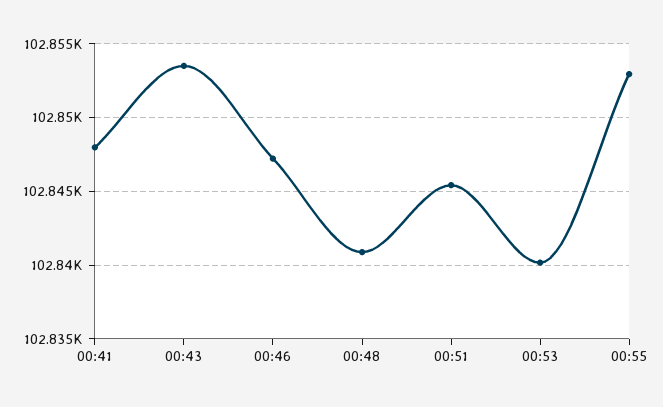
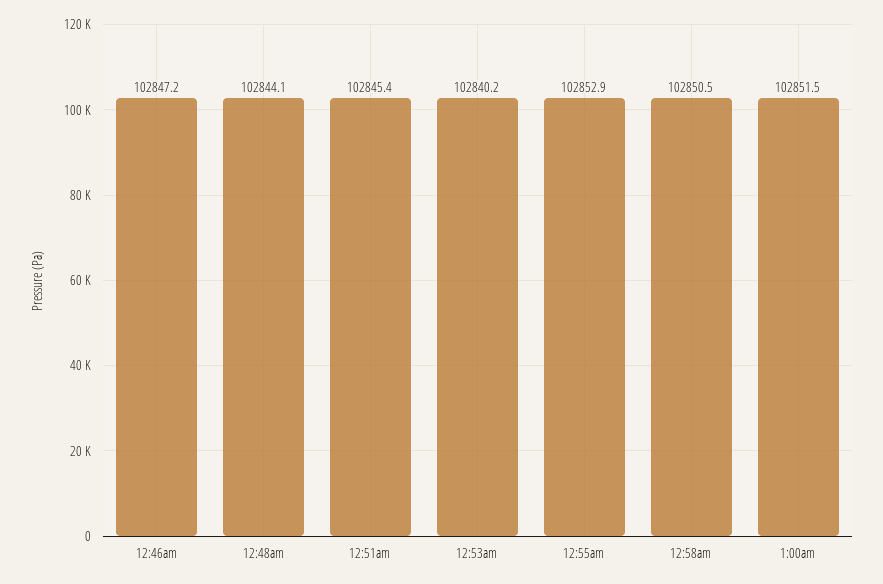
00:41: 102848 -> none
00:43: 102853.5 -> none
00:48: 102841 -> 102844.1
12:58am: none -> 102850.5
1:00am: none -> 102851.5

